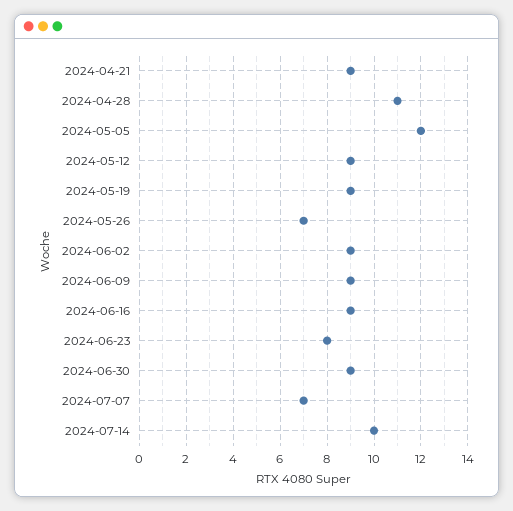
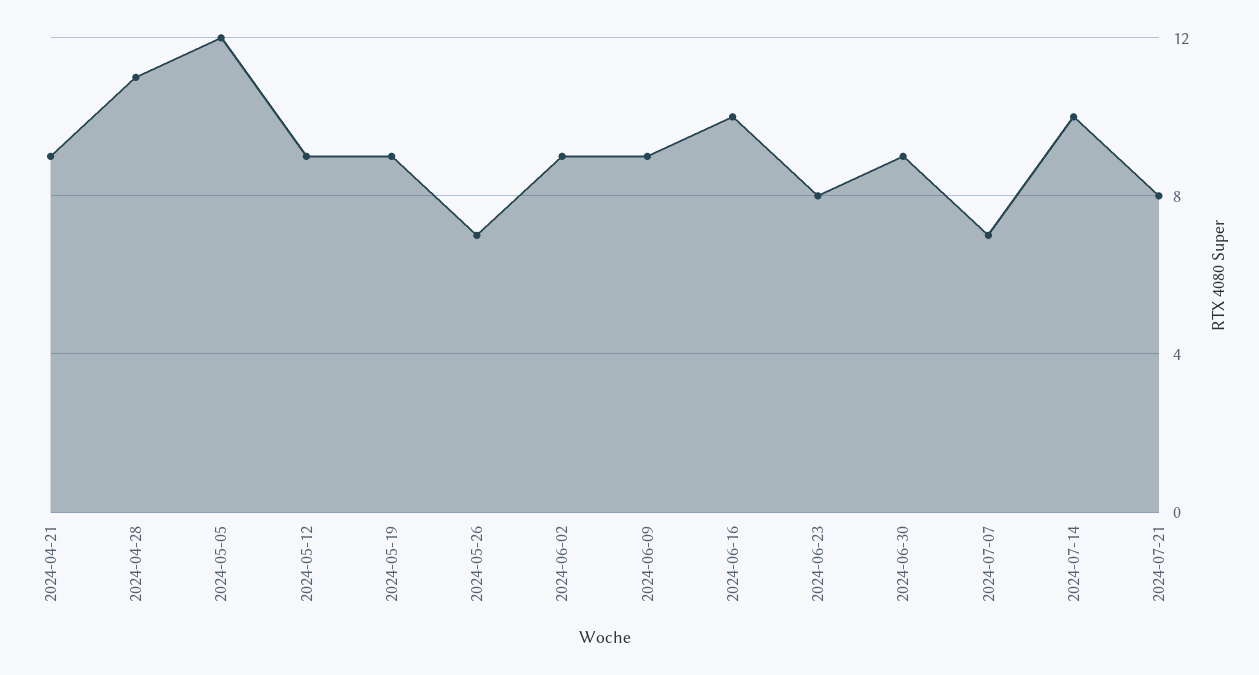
2024-06-16: 9 -> 10
2024-07-21: none -> 8

